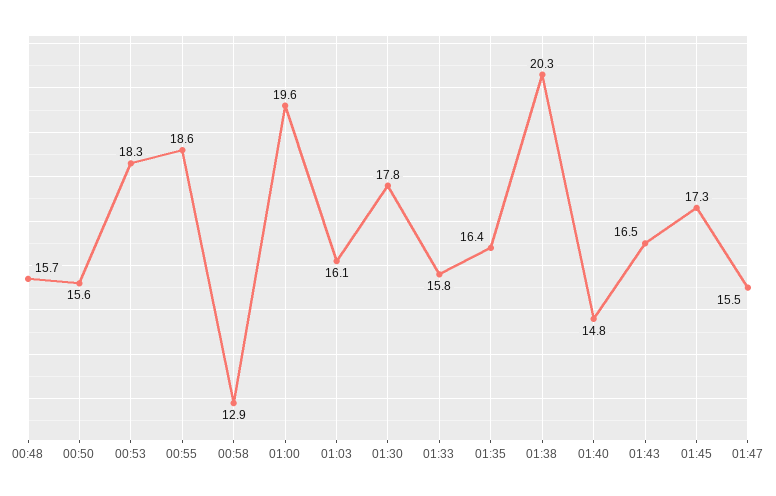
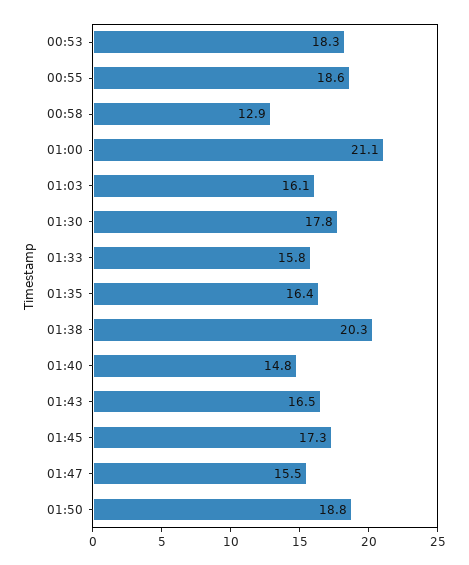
00:48: 15.7 -> none
00:50: 15.6 -> none
01:00: 19.6 -> 21.1
01:50: none -> 18.8

